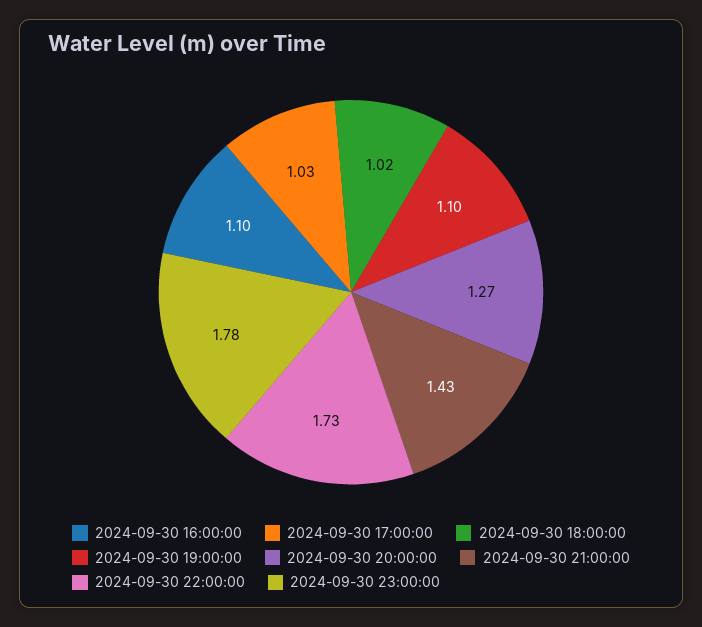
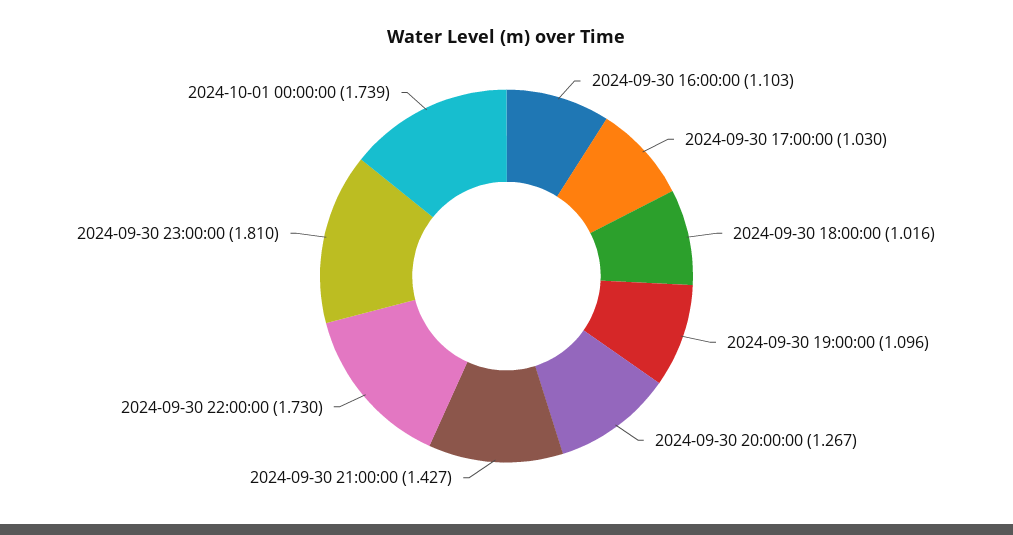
2024-09-30 23:00:00: 1.78 -> 1.81
2024-10-01 00:00:00: none -> 1.739

